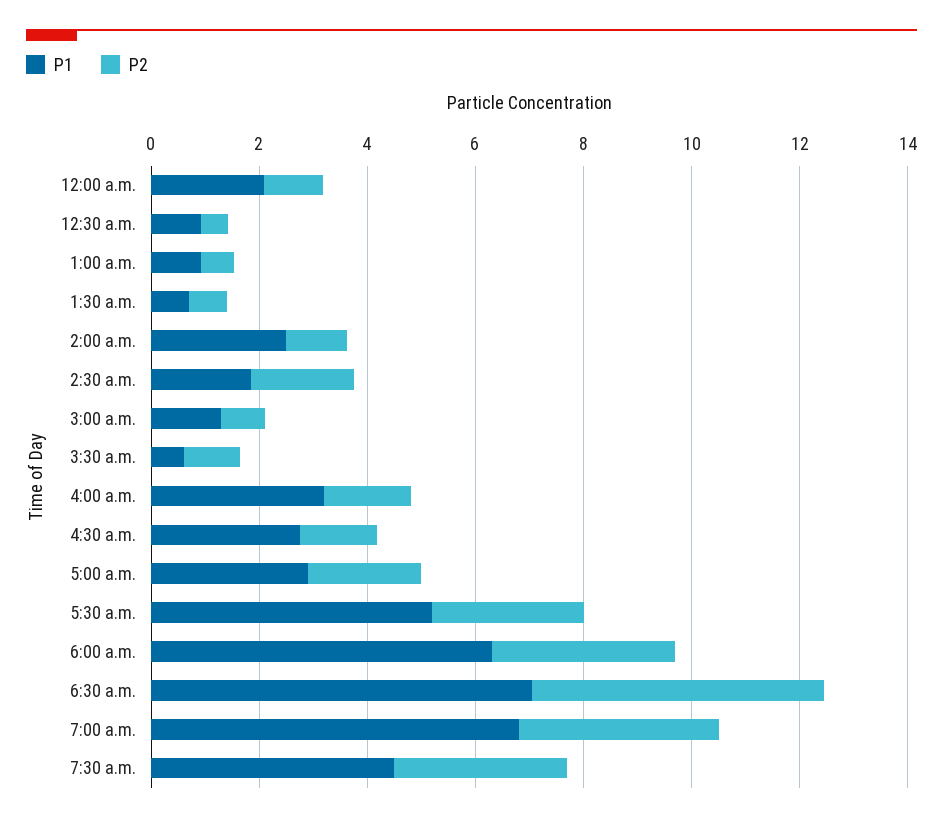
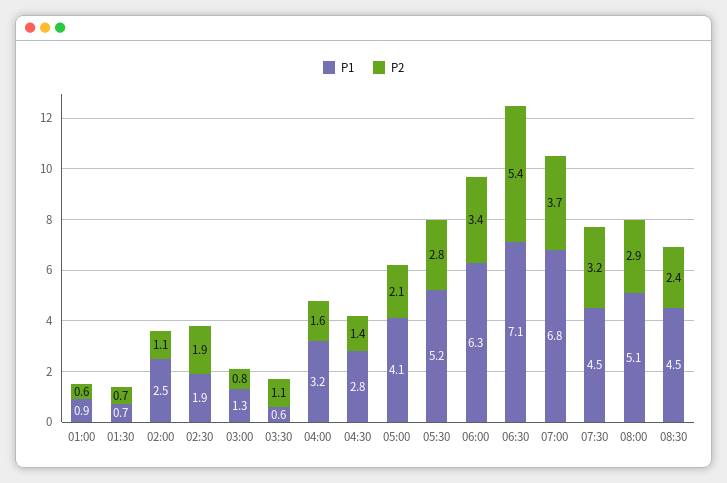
P1, 12:00 a.m.: 2 -> none
P2, 12:00 a.m.: 1 -> none
P1, 12:30 a.m.: 1 -> none
P2, 12:30 a.m.: 0.5 -> none
P1, 5:00 a.m.: 3 -> 4.1
P1, 08:00: none -> 5.1
P2, 08:00: none -> 2.9
P1, 08:30: none -> 4.5
P2, 08:30: none -> 2.4

